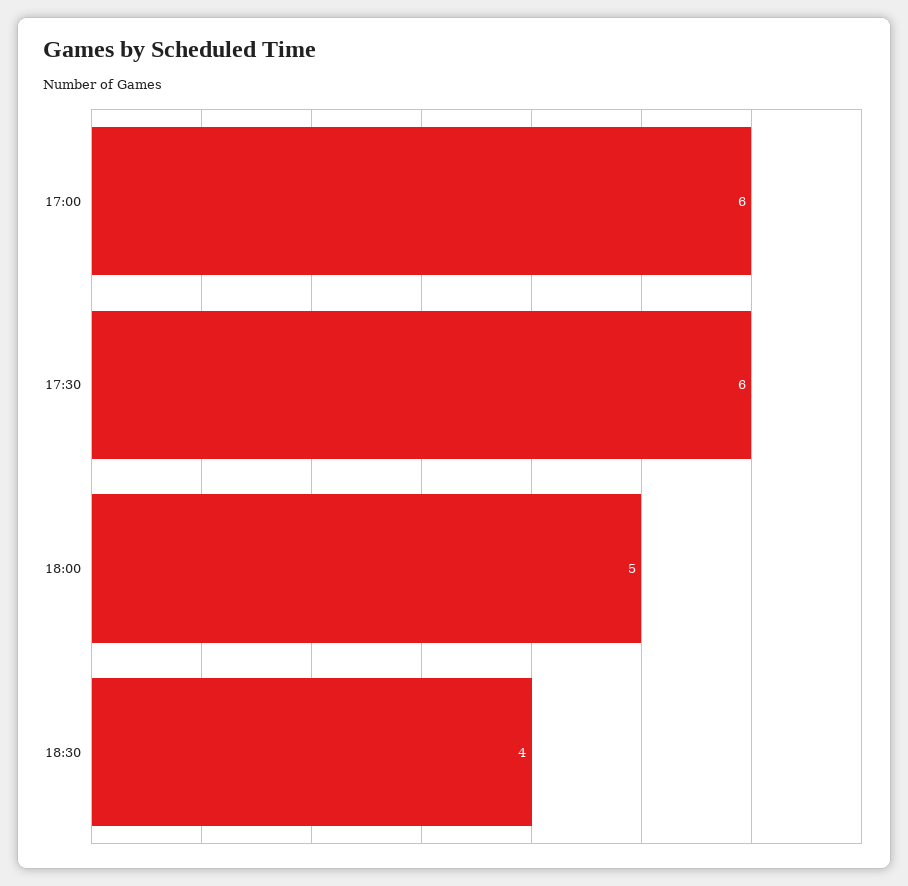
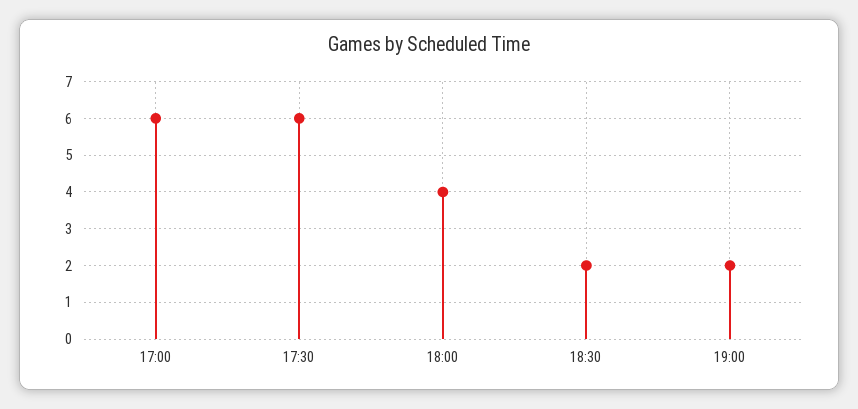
18:00: 5 -> 4
18:30: 4 -> 2
19:00: none -> 2

